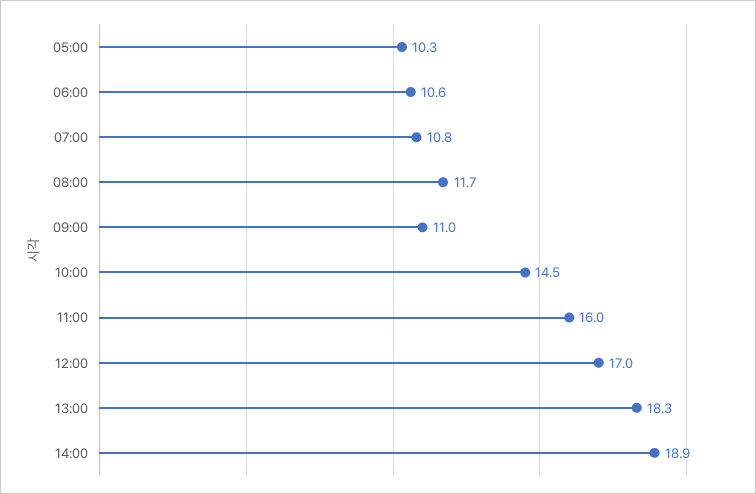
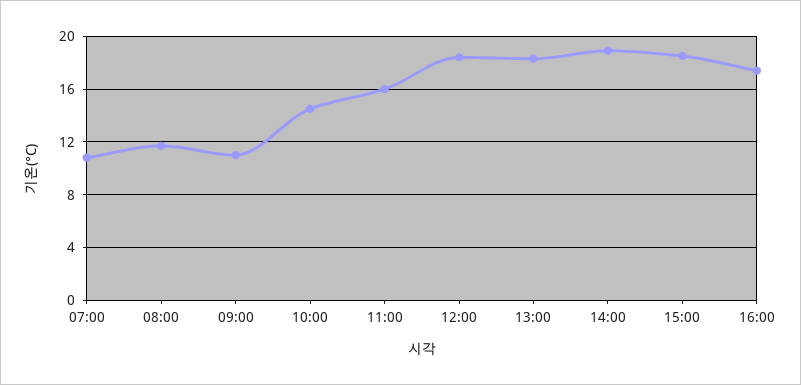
05:00: 10.3 -> none
06:00: 10.6 -> none
12:00: 17 -> 18.5
15:00: none -> 18.5
16:00: none -> 17.5

